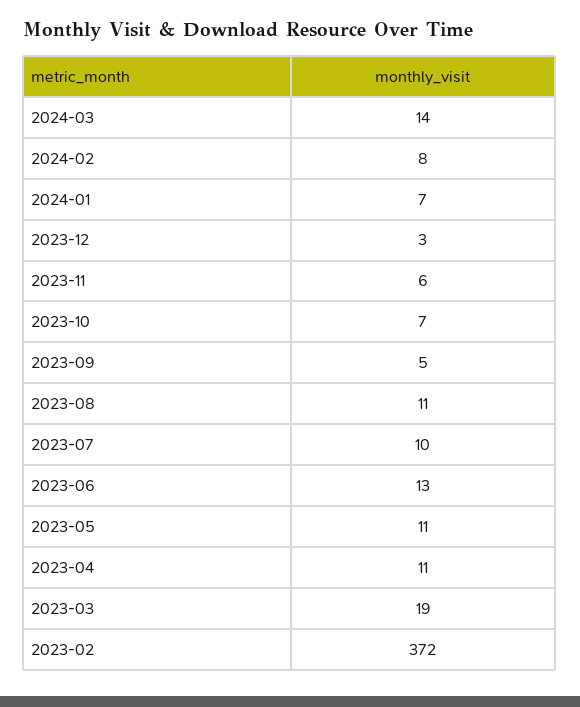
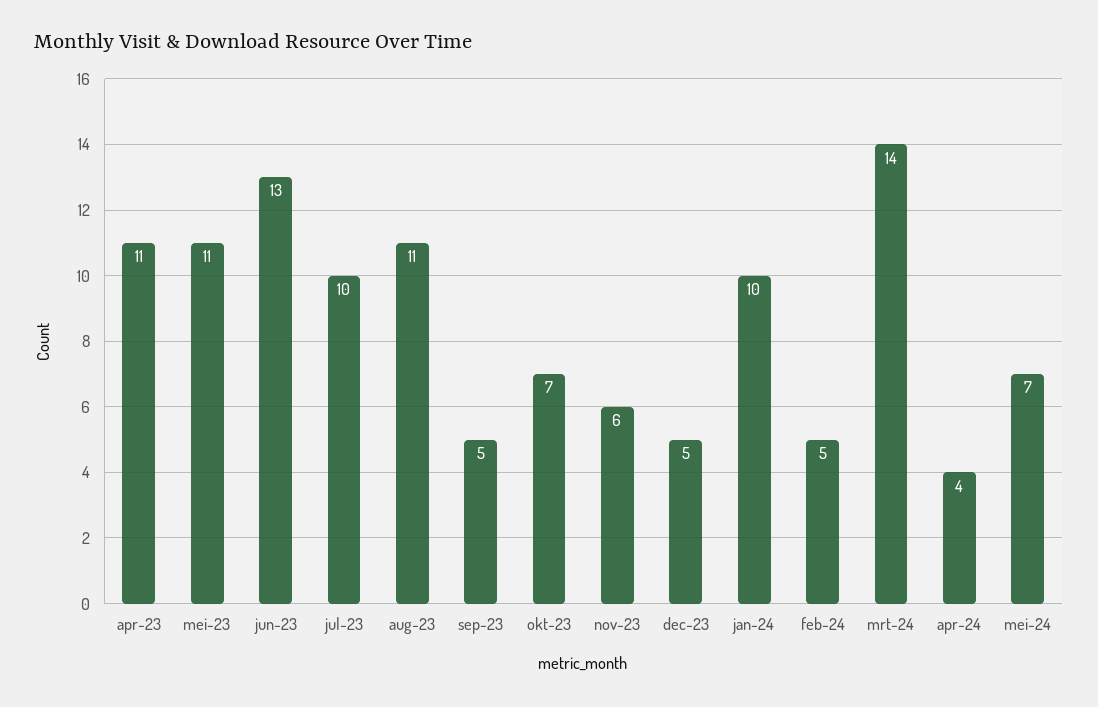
2024-02: 8 -> 5
2024-01: 7 -> 10
2023-12: 3 -> 5
2023-03: 19 -> none
2023-02: 372 -> none
apr-24: none -> 4
mei-24: none -> 7

